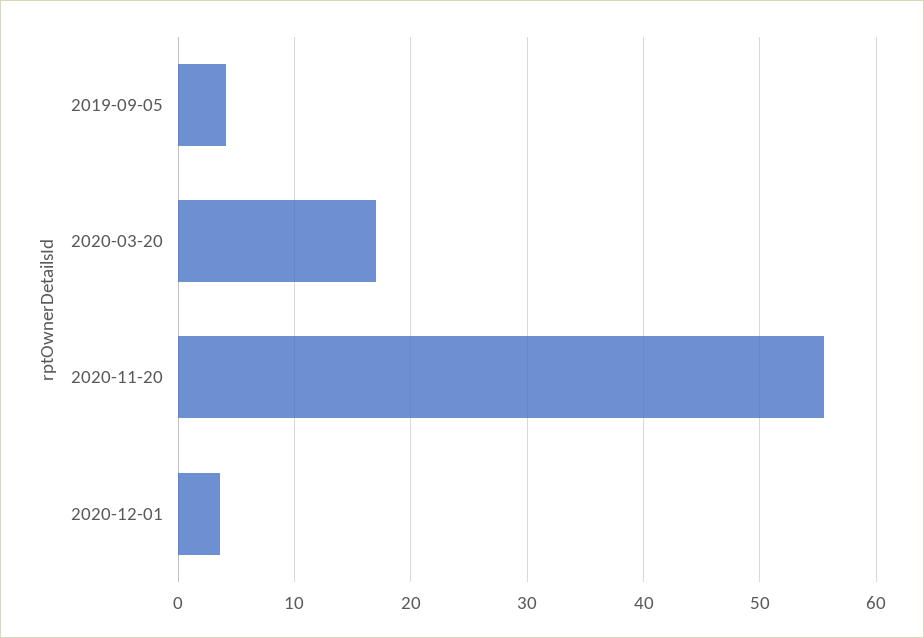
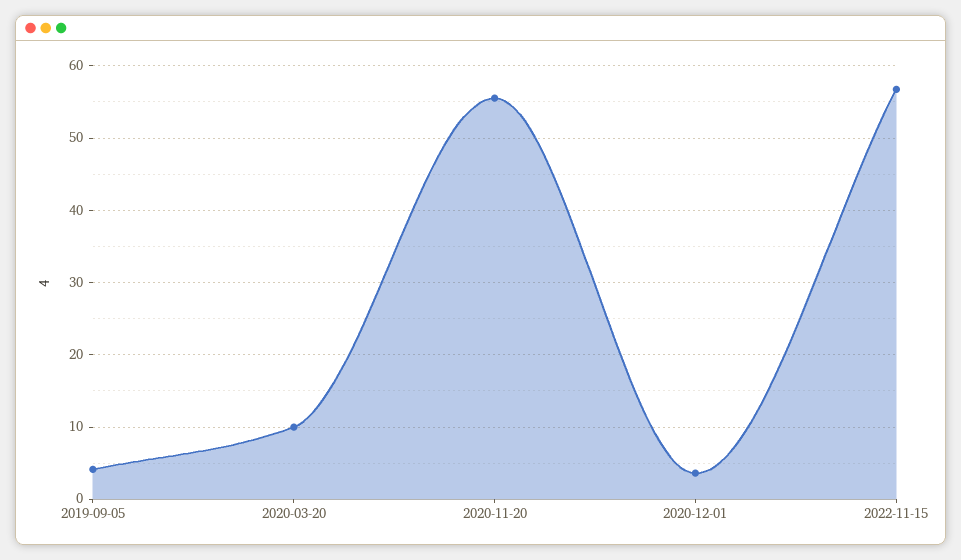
2020-03-20: 17 -> 10
2022-11-15: none -> 57

